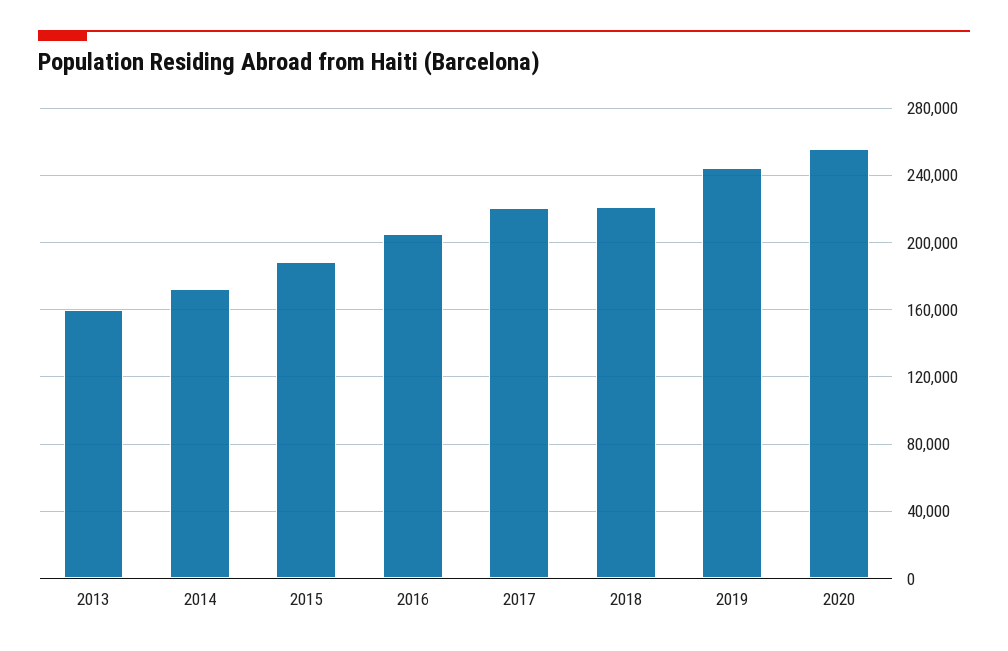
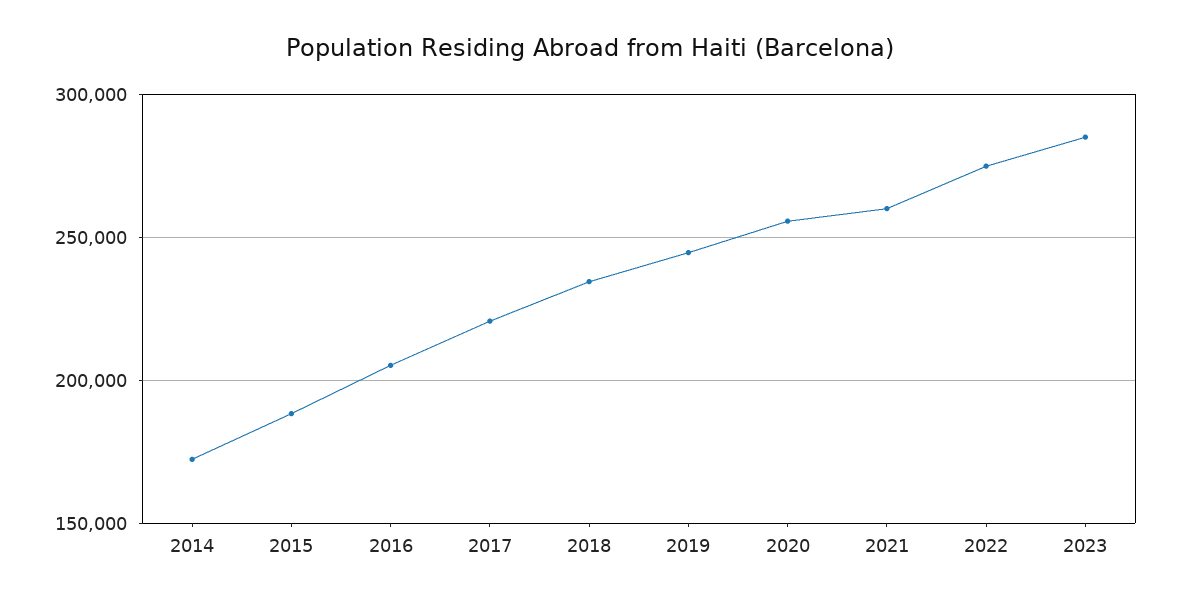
2013: 160000 -> none
2018: 220000 -> 235000
2021: none -> 260000
2022: none -> 275000
2023: none -> 285000

